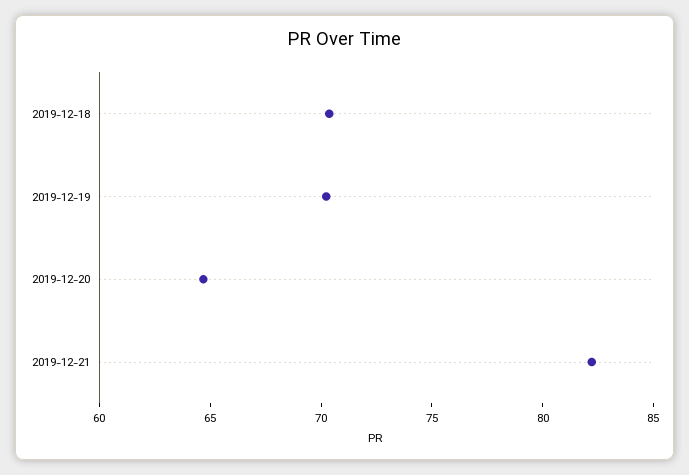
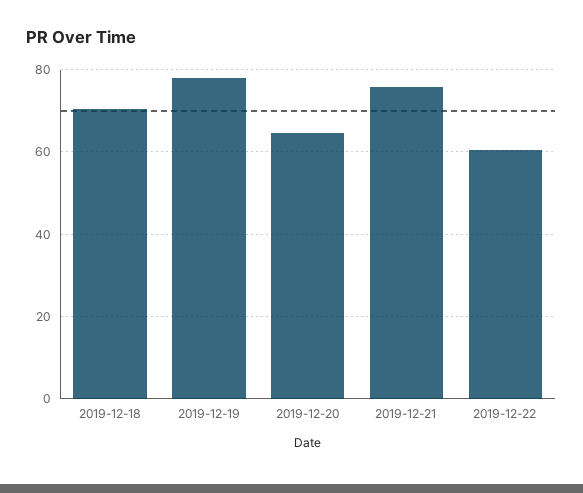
2019-12-19: 70 -> 78
2019-12-21: 82 -> 76
2019-12-22: none -> 60

